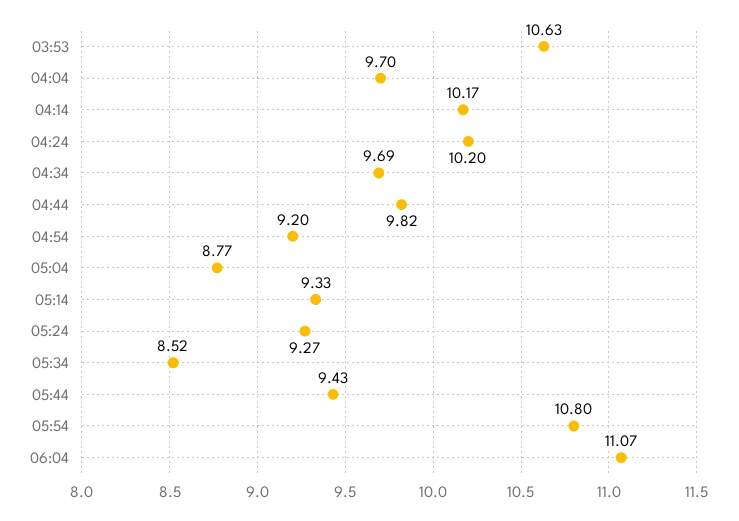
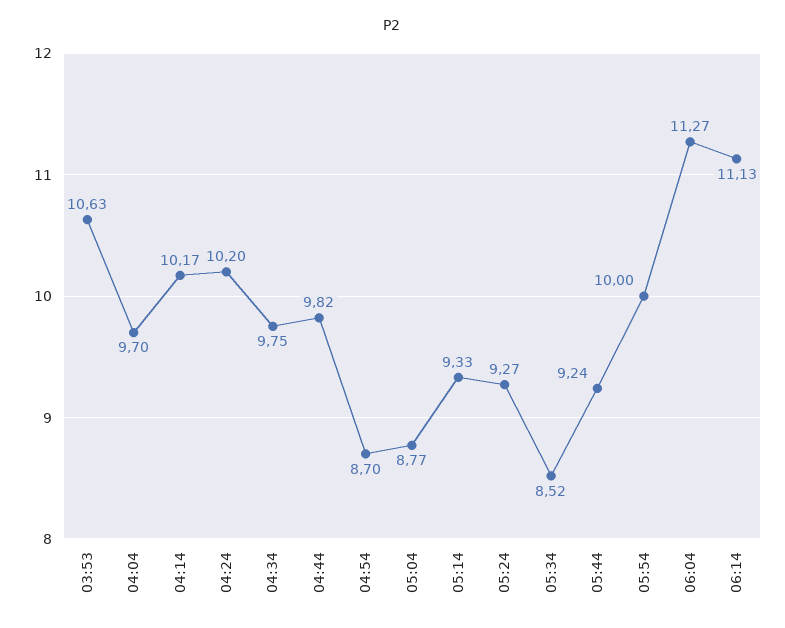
04:34: 9.69 -> 9.75
04:54: 9.2 -> 8.7
05:44: 9.43 -> 9.24
05:54: 10.8 -> 10
06:04: 11.07 -> 11.27
06:14: none -> 11.13

